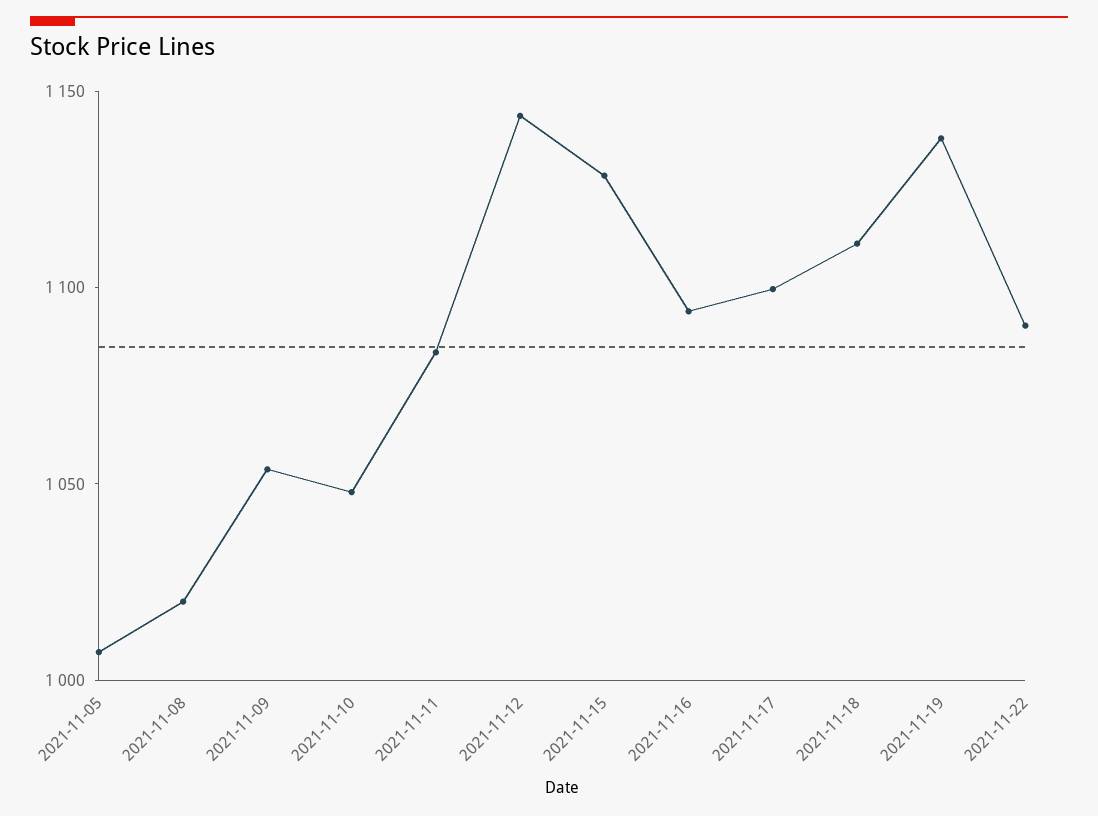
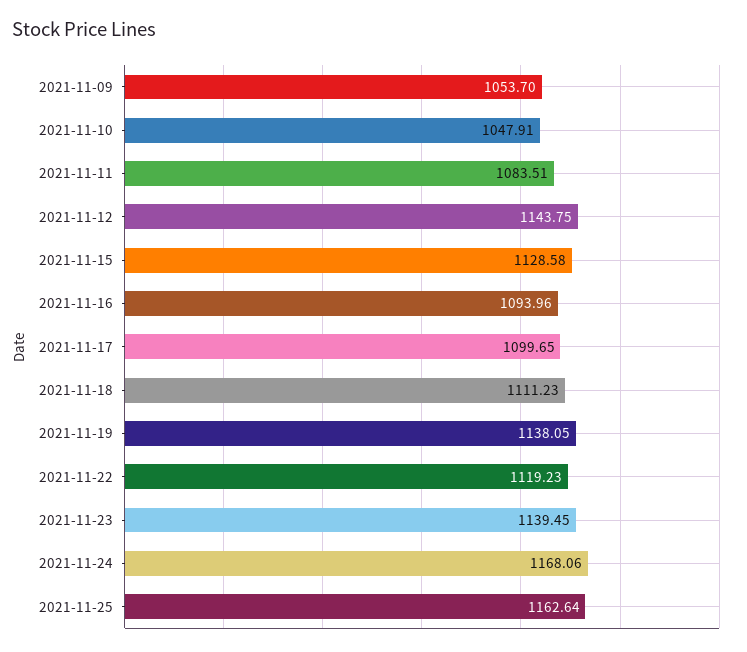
2021-11-05: 1010 -> none
2021-11-08: 1020 -> none
2021-11-22: 1090 -> 1119.23
2021-11-23: none -> 1139.45
2021-11-24: none -> 1168.06
2021-11-25: none -> 1162.64

